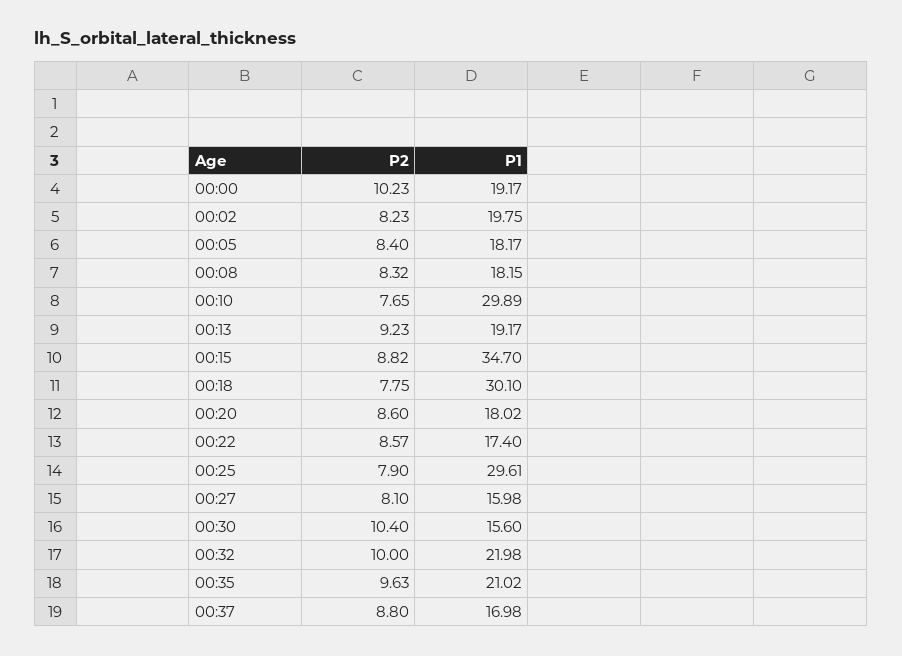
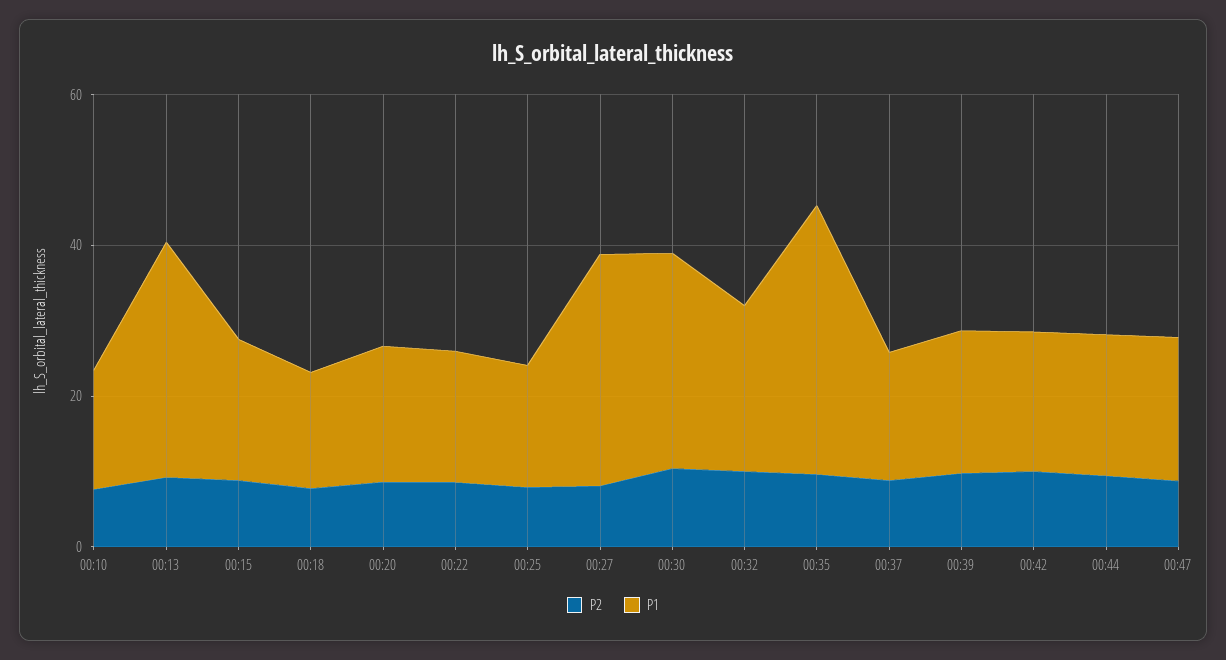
P2, 00:00: 10.23 -> none
P1, 00:00: 19.17 -> none
P2, 00:02: 8.23 -> none
P1, 00:02: 19.75 -> none
P2, 00:05: 8.4 -> none
P1, 00:05: 18.17 -> none
P2, 00:08: 8.32 -> none
P1, 00:08: 18.15 -> none
P1, 00:10: 29.89 -> 15
P1, 00:13: 19.17 -> 30
P1, 00:15: 34.7 -> 20
P1, 00:18: 30.1 -> 15
P1, 00:25: 29.61 -> 15
P1, 00:27: 15.98 -> 30
P1, 00:30: 15.6 -> 30
P1, 00:35: 21.02 -> 35
P2, 00:39: none -> 10
P1, 00:39: none -> 20
P2, 00:42: none -> 10
P1, 00:42: none -> 20
P2, 00:44: none -> 10
P1, 00:44: none -> 20
P2, 00:47: none -> 10
P1, 00:47: none -> 20

